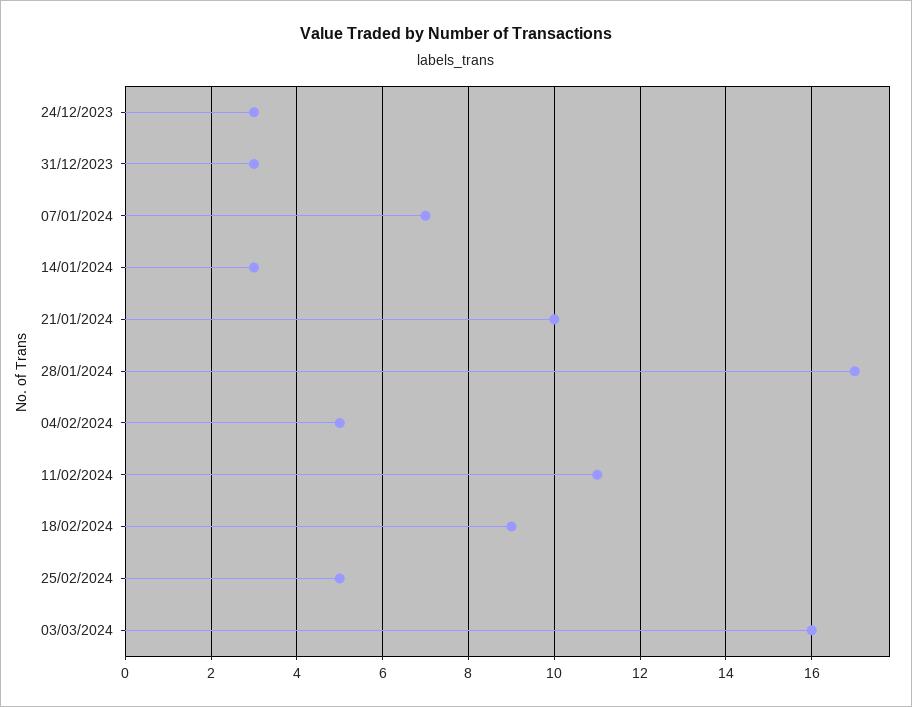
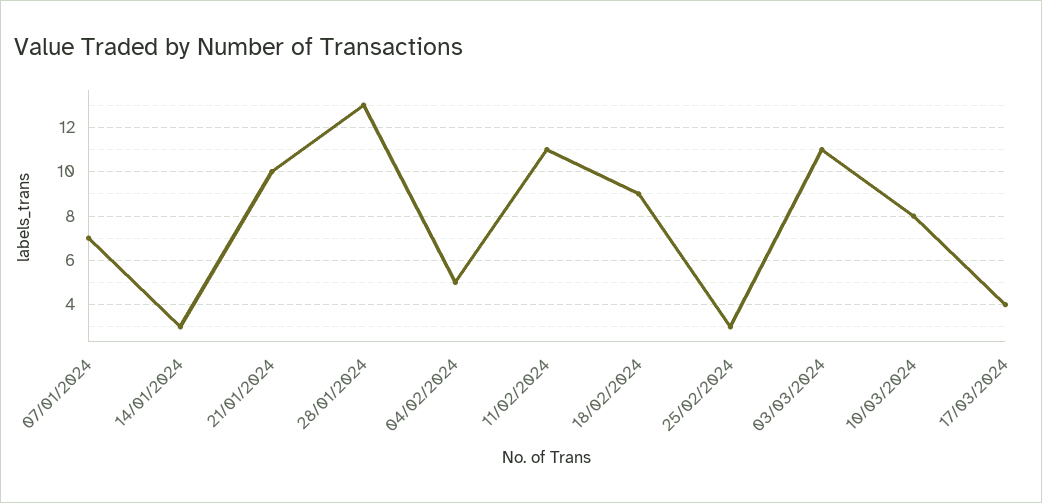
24/12/2023: 3 -> none
31/12/2023: 3 -> none
28/01/2024: 17 -> 13
25/02/2024: 5 -> 3
03/03/2024: 16 -> 11
10/03/2024: none -> 8
17/03/2024: none -> 4

